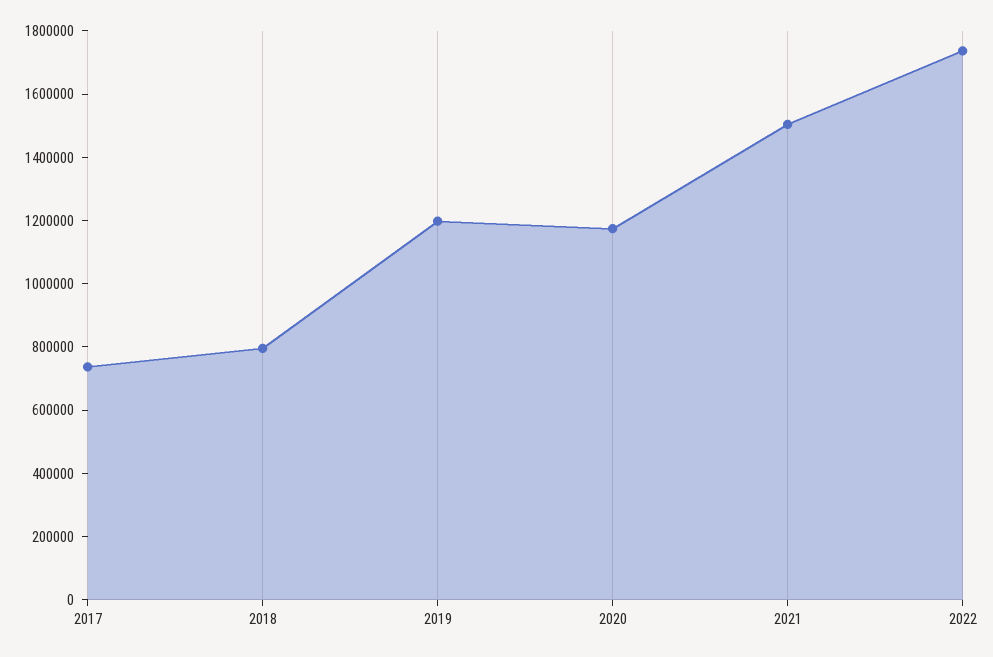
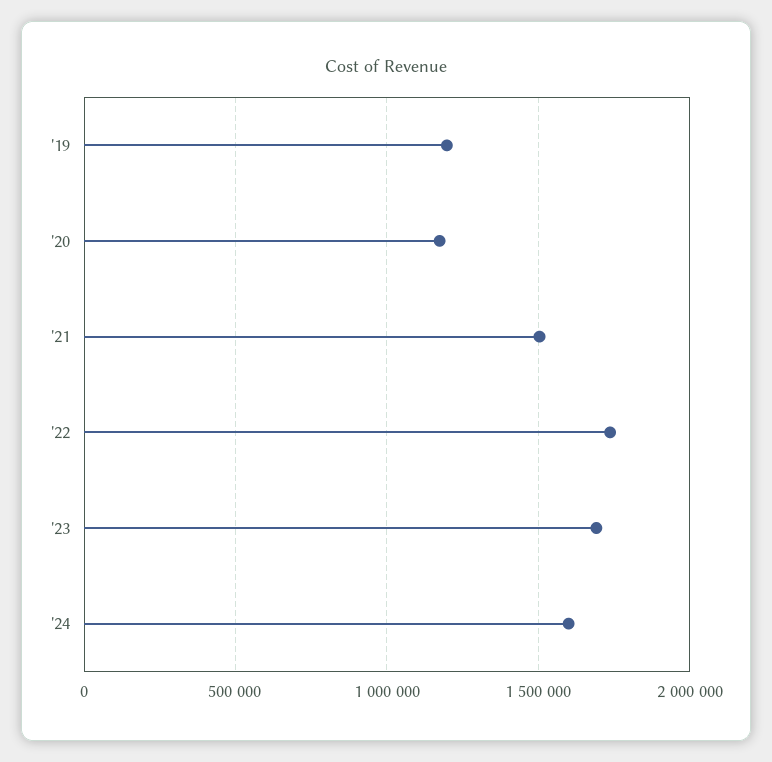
2017: 750000 -> none
2018: 800000 -> none
'23: none -> 1700000
'24: none -> 1600000

